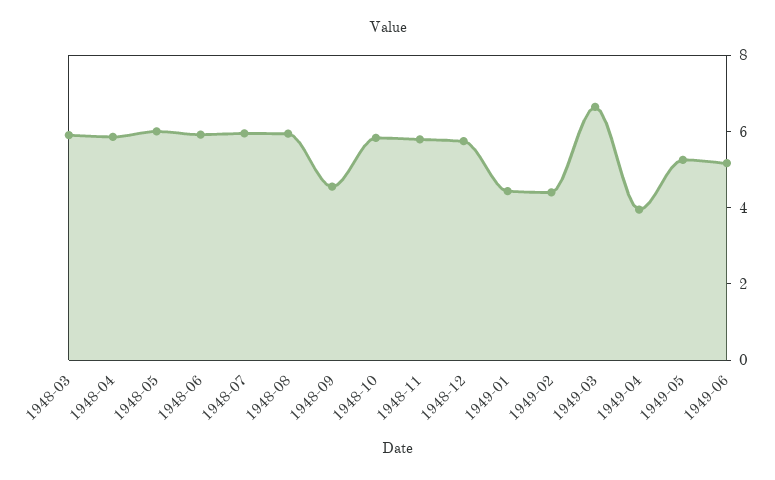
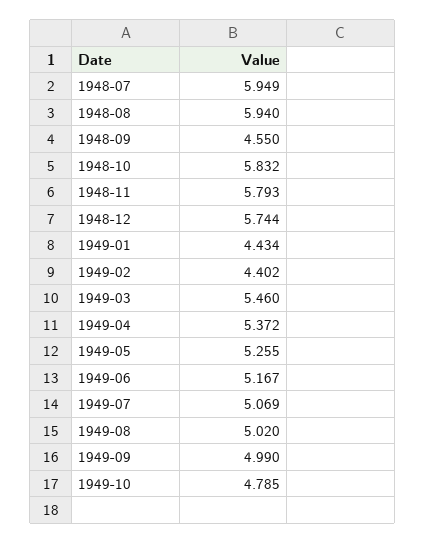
1948-03: 6 -> none
1948-04: 6 -> none
1948-05: 6 -> none
1948-06: 6 -> none
1949-03: 6.5 -> 5.46
1949-04: 4 -> 5.372
1949-07: none -> 5.069
1949-08: none -> 5.02
1949-09: none -> 4.99
1949-10: none -> 4.785

